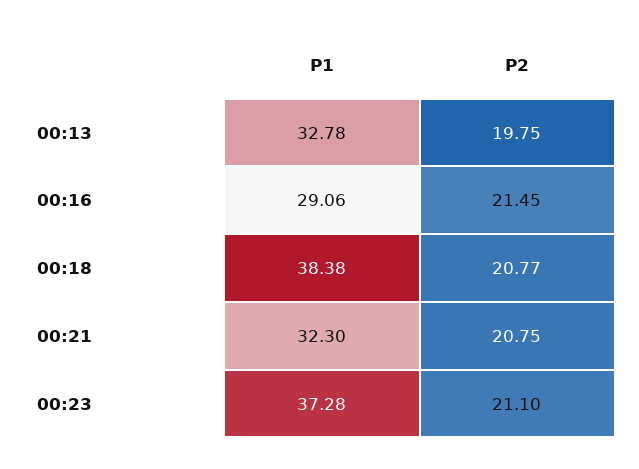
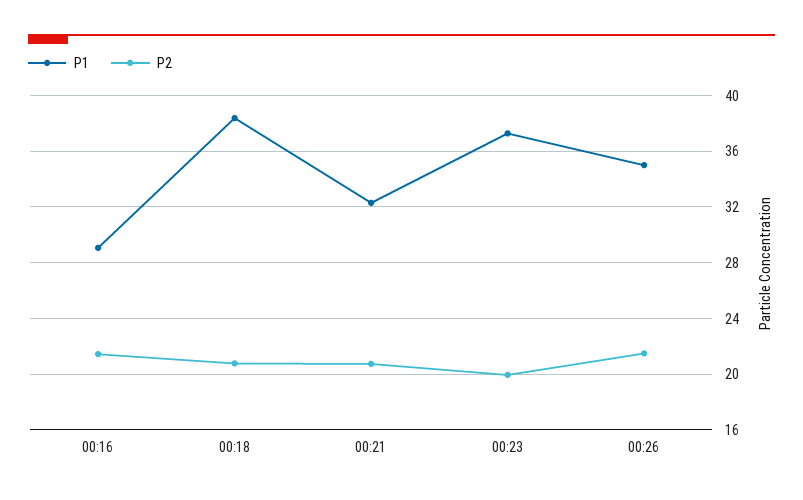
P1, 00:13: 32.78 -> none
P2, 00:13: 19.75 -> none
P2, 00:23: 21.1 -> 20
P1, 00:26: none -> 35
P2, 00:26: none -> 21.5

